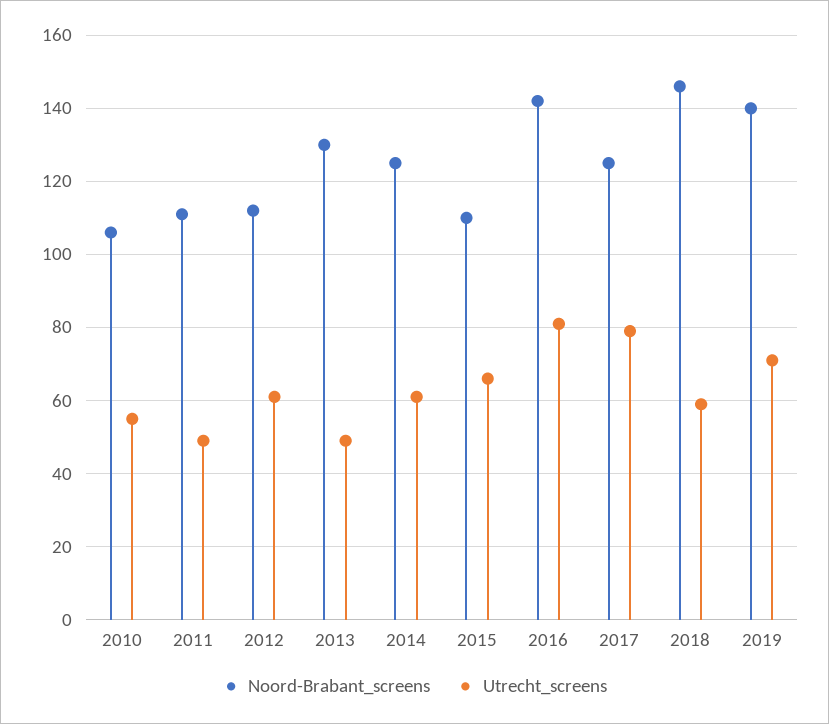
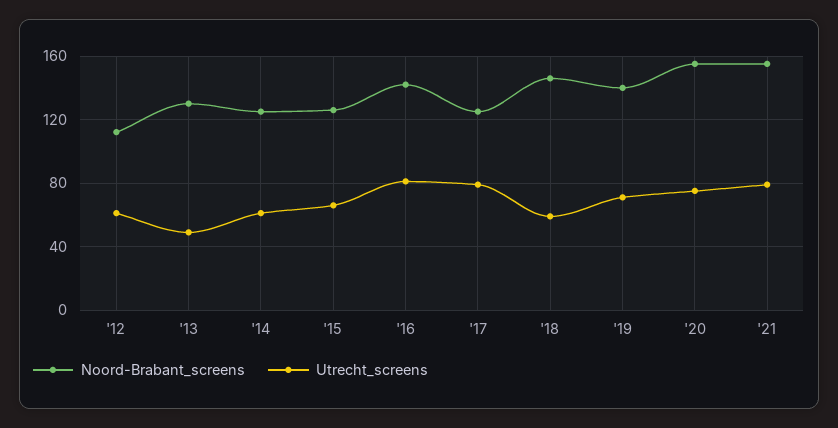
Noord-Brabant_screens, 2010: 105 -> none
Utrecht_screens, 2010: 55 -> none
Noord-Brabant_screens, 2011: 110 -> none
Utrecht_screens, 2011: 50 -> none
Noord-Brabant_screens, 2015: 110 -> 125
Noord-Brabant_screens, '20: none -> 155
Utrecht_screens, '20: none -> 75
Noord-Brabant_screens, '21: none -> 155
Utrecht_screens, '21: none -> 80

